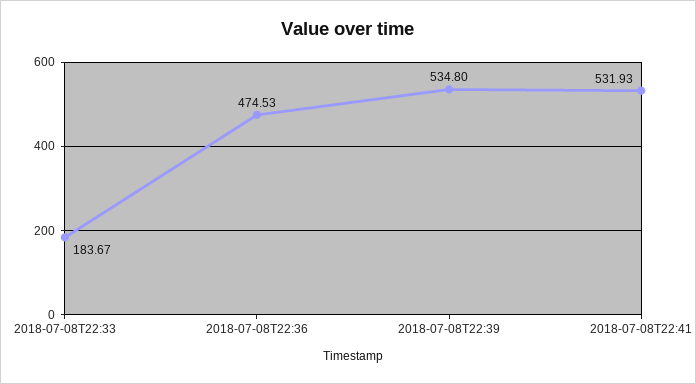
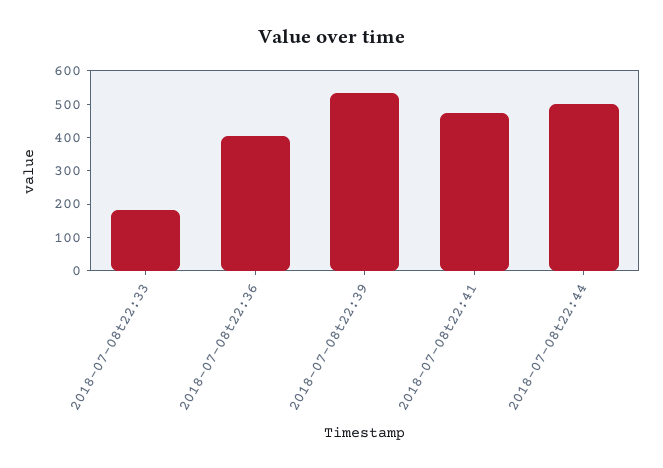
2018-07-08T22:36: 474.53 -> 400
2018-07-08T22:41: 531.93 -> 475
2018-07-08t22:44: none -> 500

